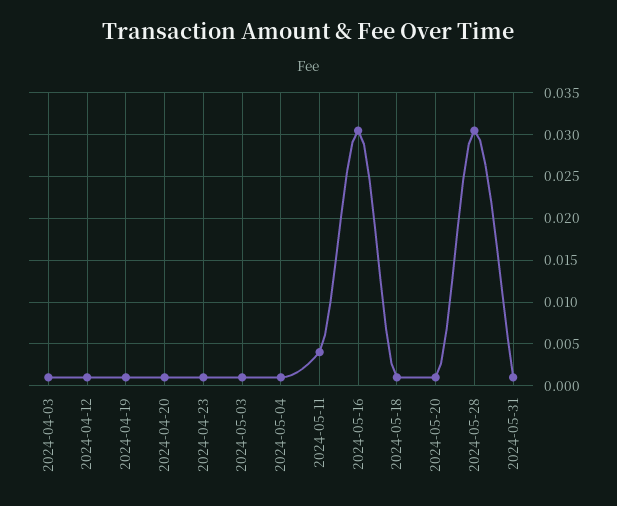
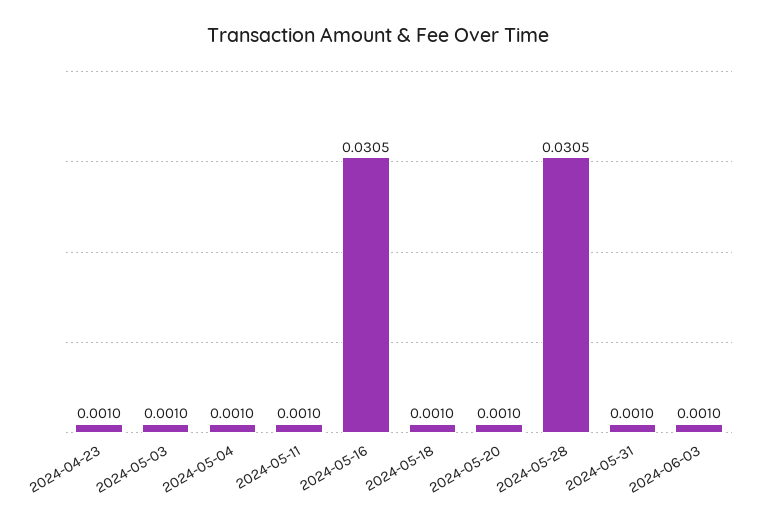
2024-04-03: 0.001 -> none
2024-04-12: 0.001 -> none
2024-04-19: 0.001 -> none
2024-04-20: 0.001 -> none
2024-05-11: 0.004 -> 0.001
2024-06-03: none -> 0.001

